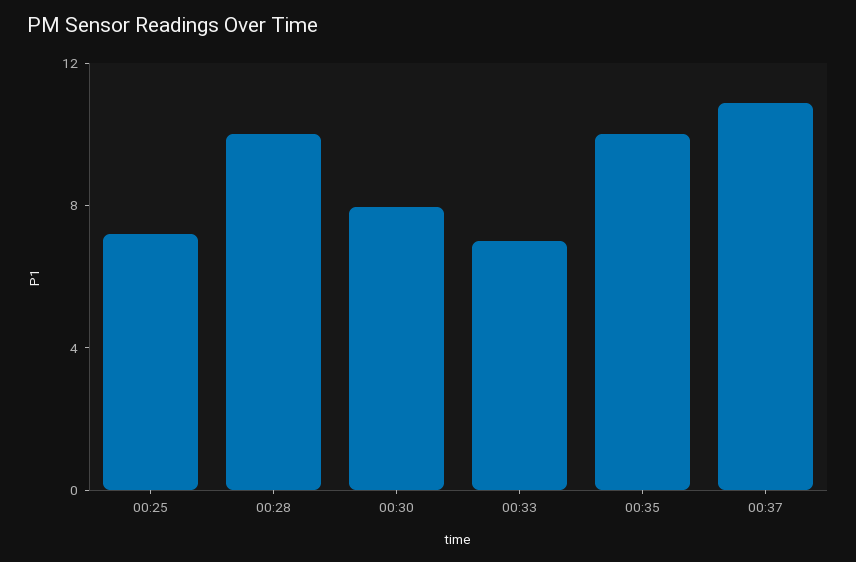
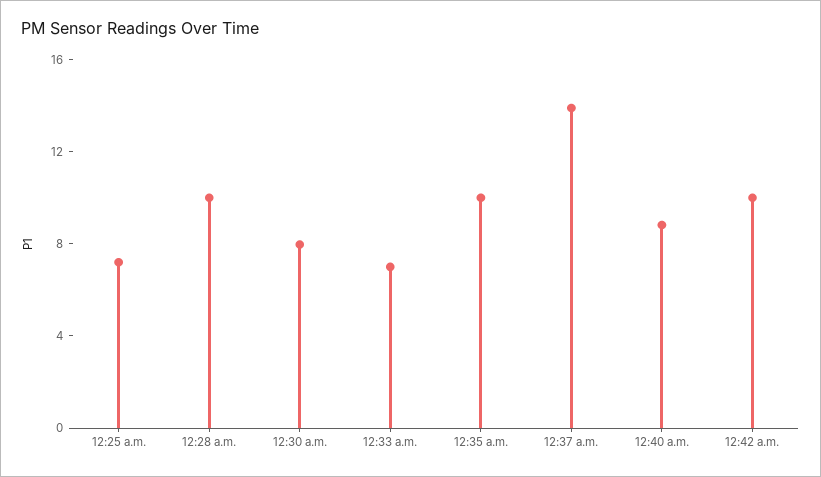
00:37: 11 -> 14
12:40 a.m.: none -> 9
12:42 a.m.: none -> 10

